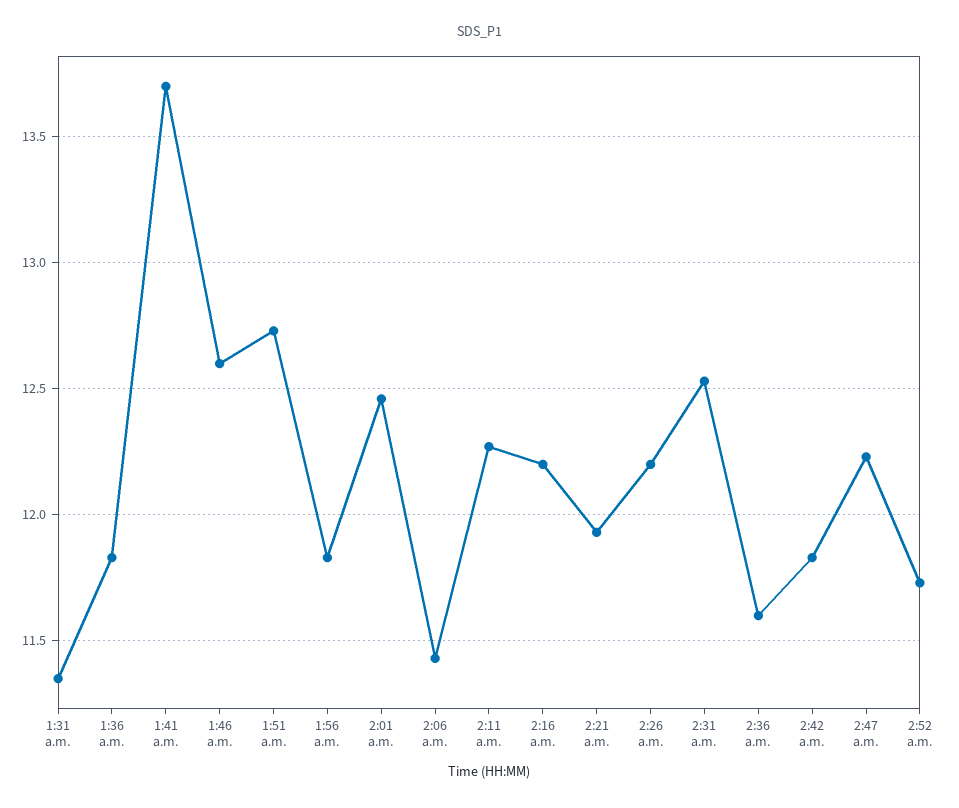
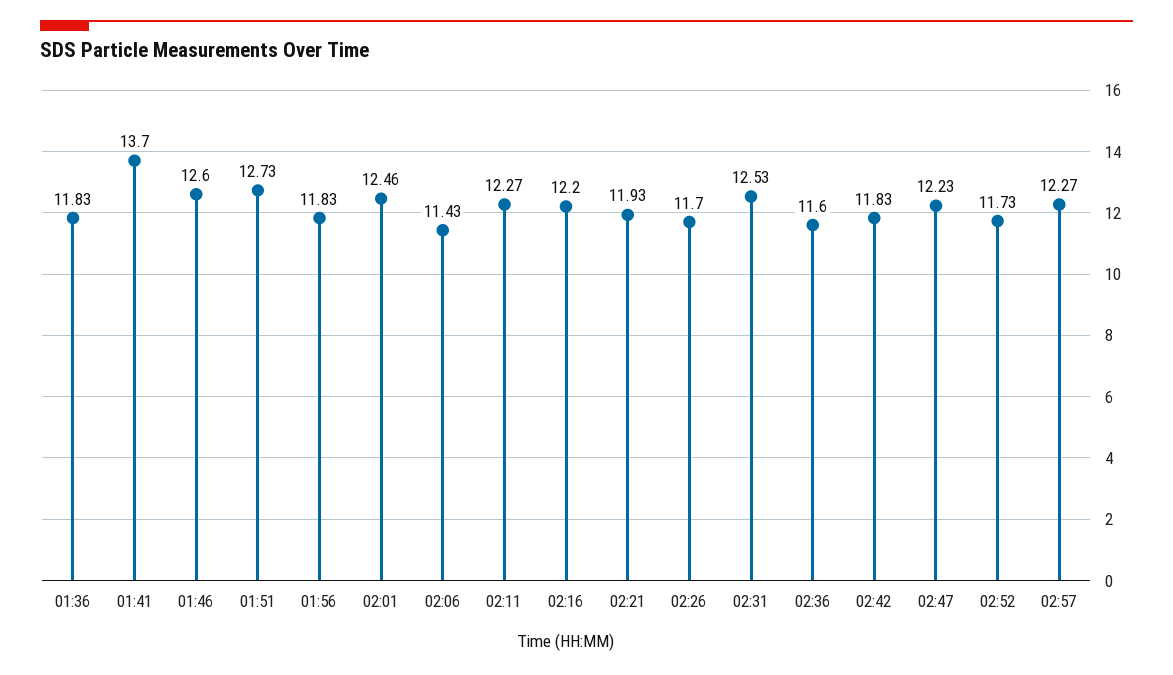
1:31 a.m.: 11.35 -> none
2:26 a.m.: 12.2 -> 11.7
02:57: none -> 12.27

